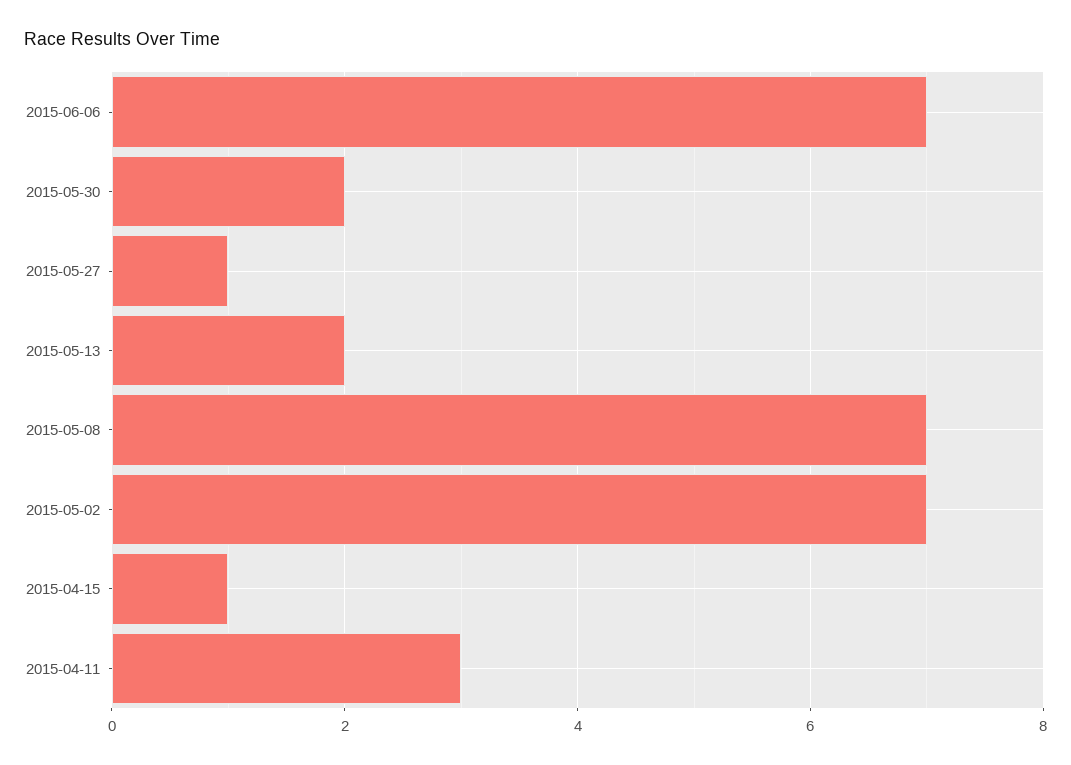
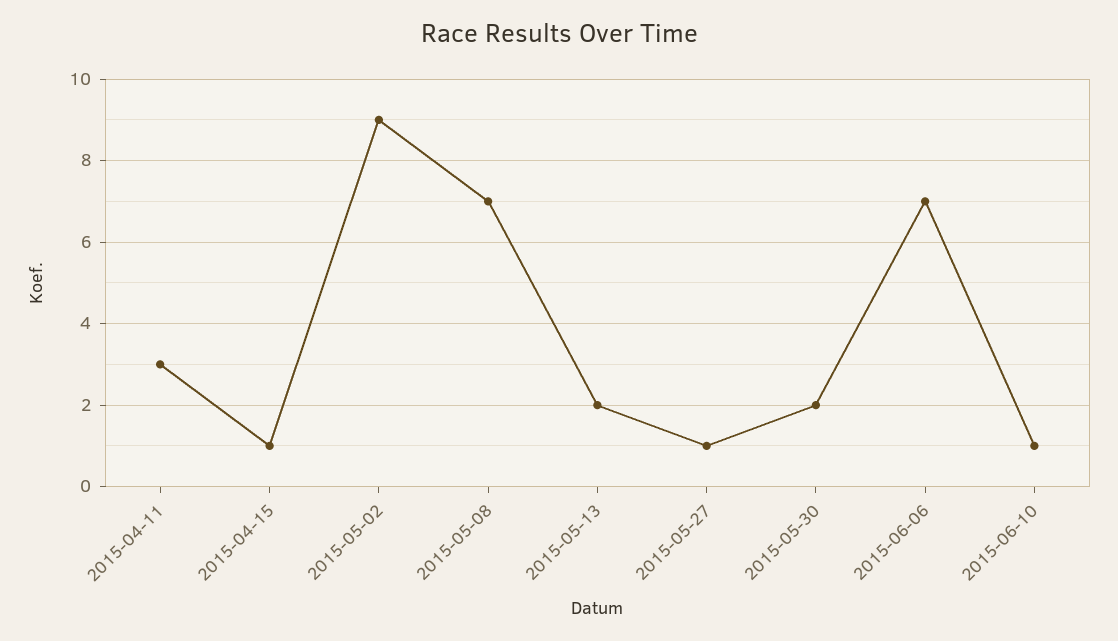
2015-05-02: 7 -> 9
2015-06-10: none -> 1

